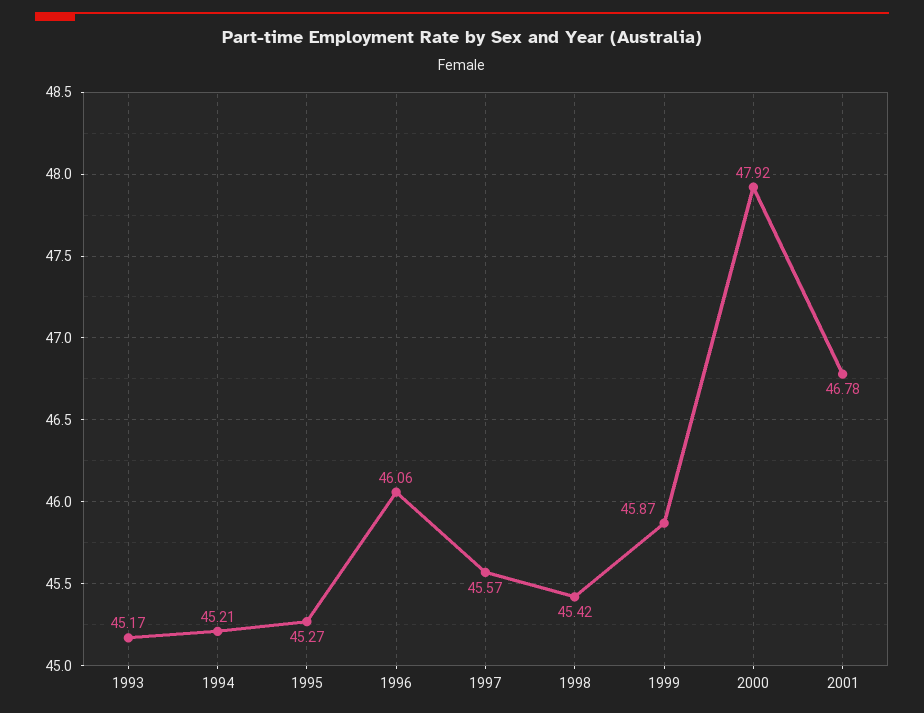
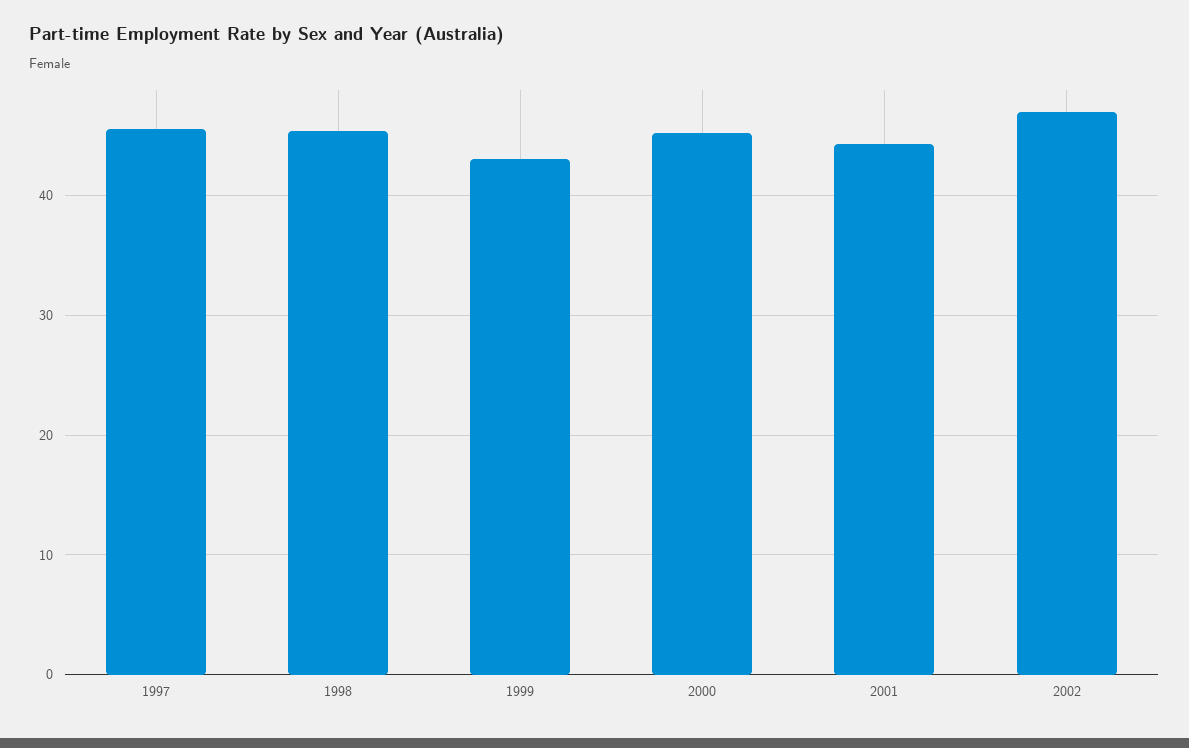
1993: 45.17 -> none
1994: 45.21 -> none
1995: 45.27 -> none
1996: 46.06 -> none
1999: 45.87 -> 43
2000: 47.92 -> 45
2001: 46.78 -> 44
2002: none -> 47

